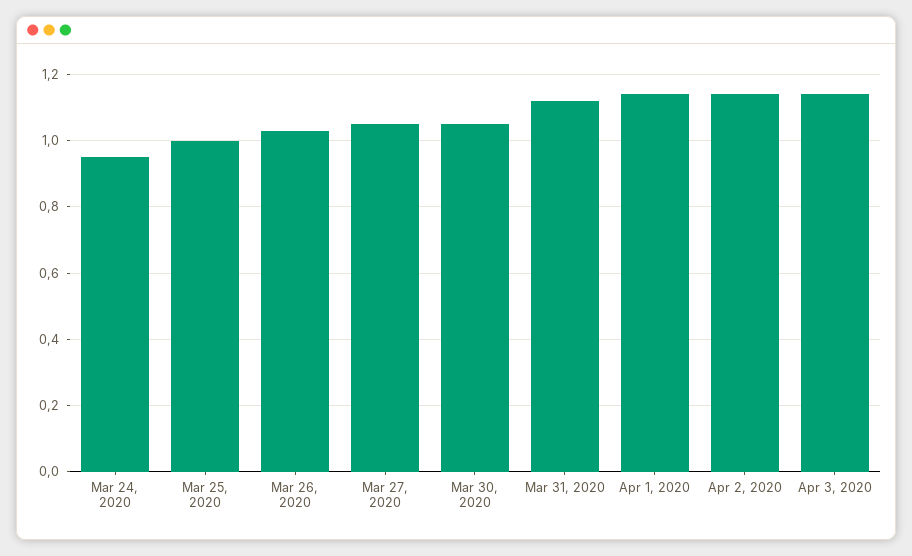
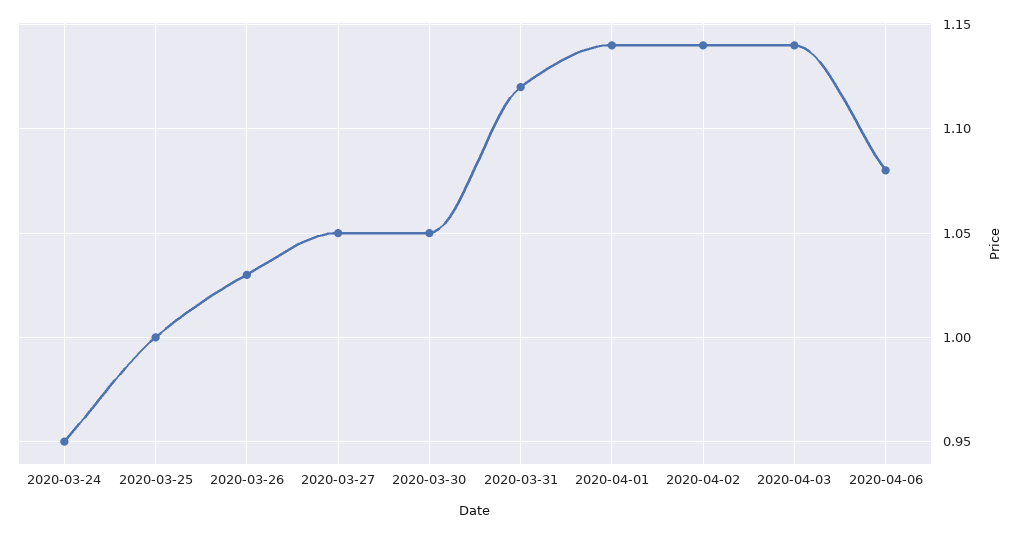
2020-04-06: none -> 1.08

